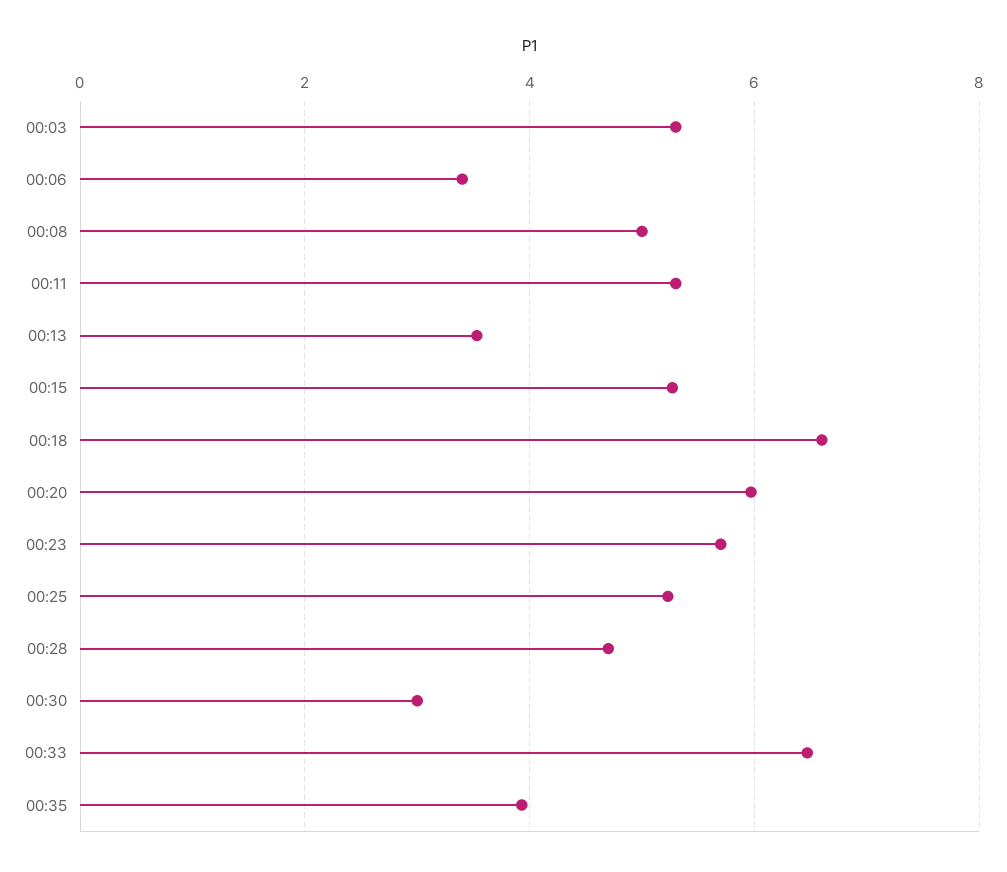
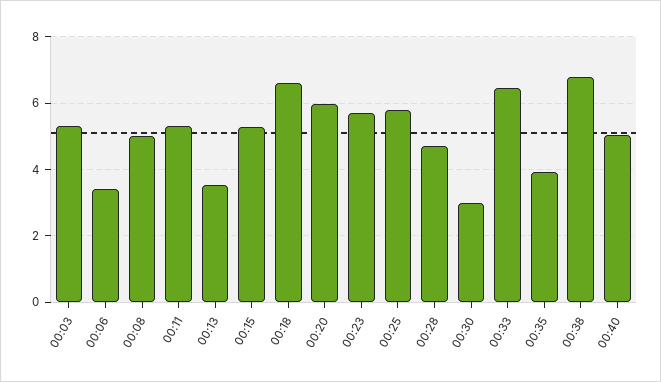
00:25: 5.2 -> 5.8
00:38: none -> 6.8
00:40: none -> 5

